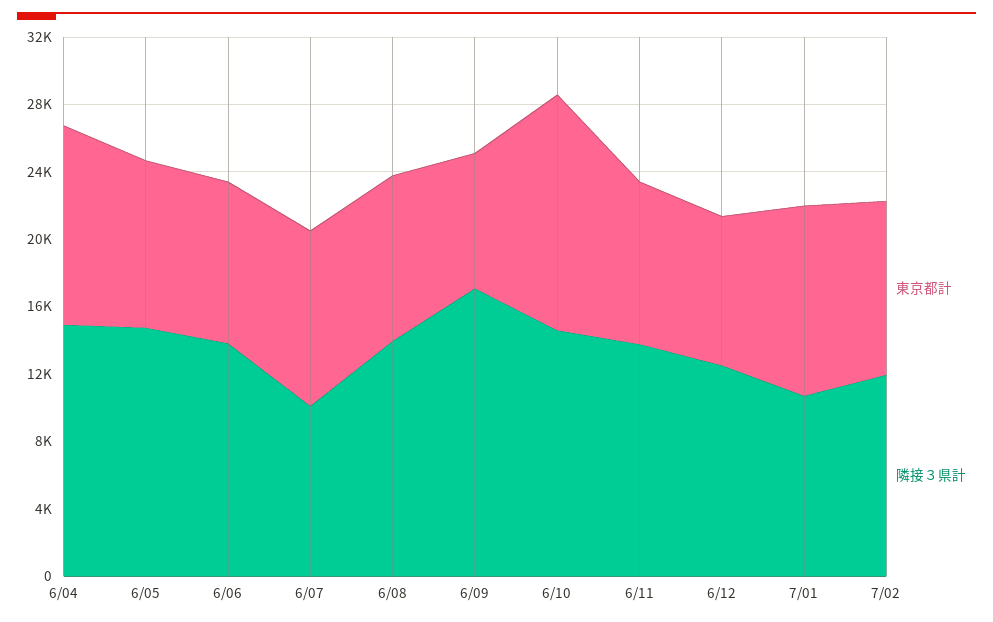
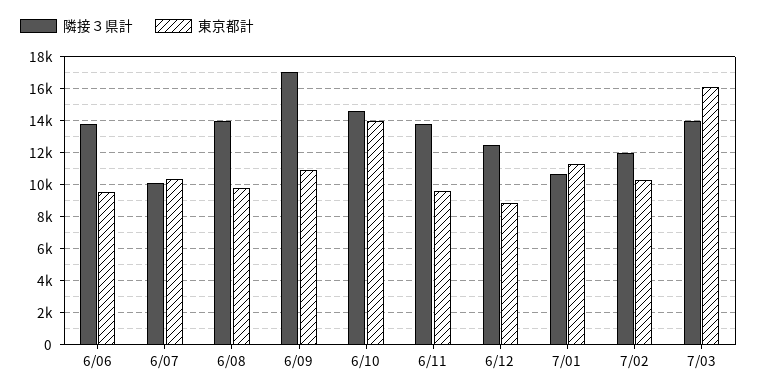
東京都計, 6/04: 12000 -> none
隣接３県計, 6/04: 15000 -> none
東京都計, 6/05: 10000 -> none
隣接３県計, 6/05: 15000 -> none
東京都計, 6/09: 8000 -> 11000
隣接３県計, 7/03: none -> 14000
東京都計, 7/03: none -> 16000

